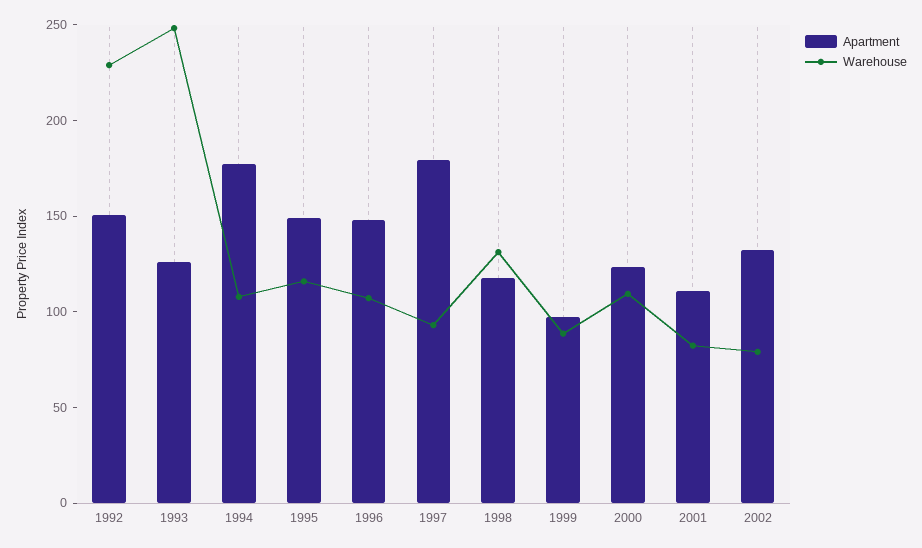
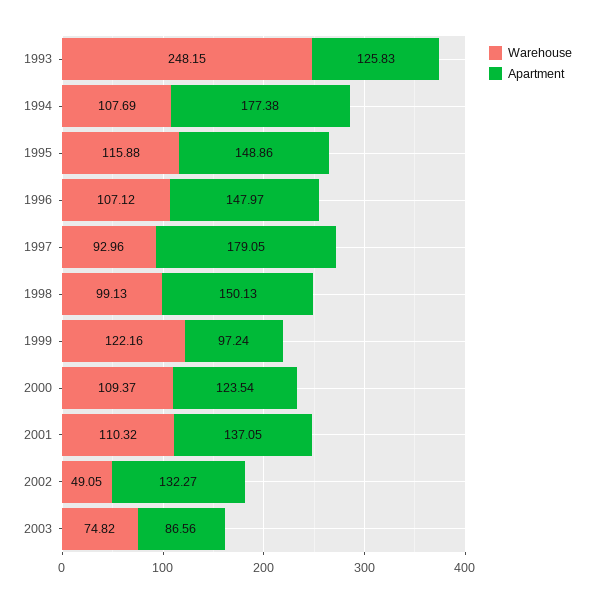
Apartment, 1992: 150 -> none
Warehouse, 1992: 230 -> none
Apartment, 1998: 120 -> 150.13
Warehouse, 1998: 130 -> 99.13
Warehouse, 1999: 90 -> 122.16
Apartment, 2001: 110 -> 137.05
Warehouse, 2001: 80 -> 110.32
Warehouse, 2002: 80 -> 49.05
Warehouse, 2003: none -> 74.82
Apartment, 2003: none -> 86.56

